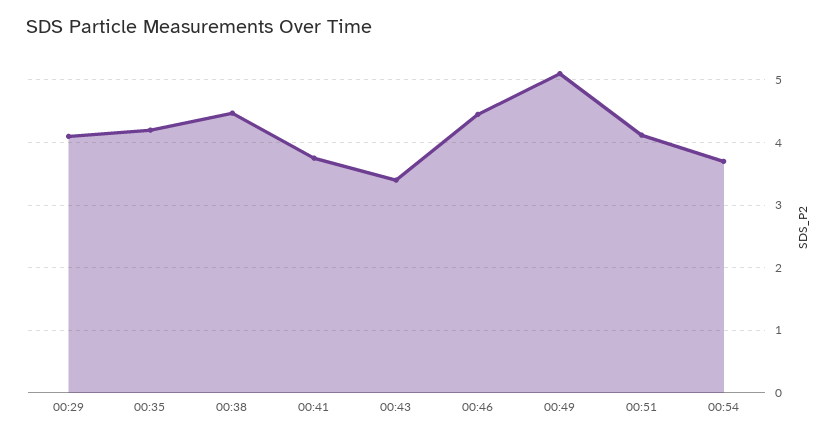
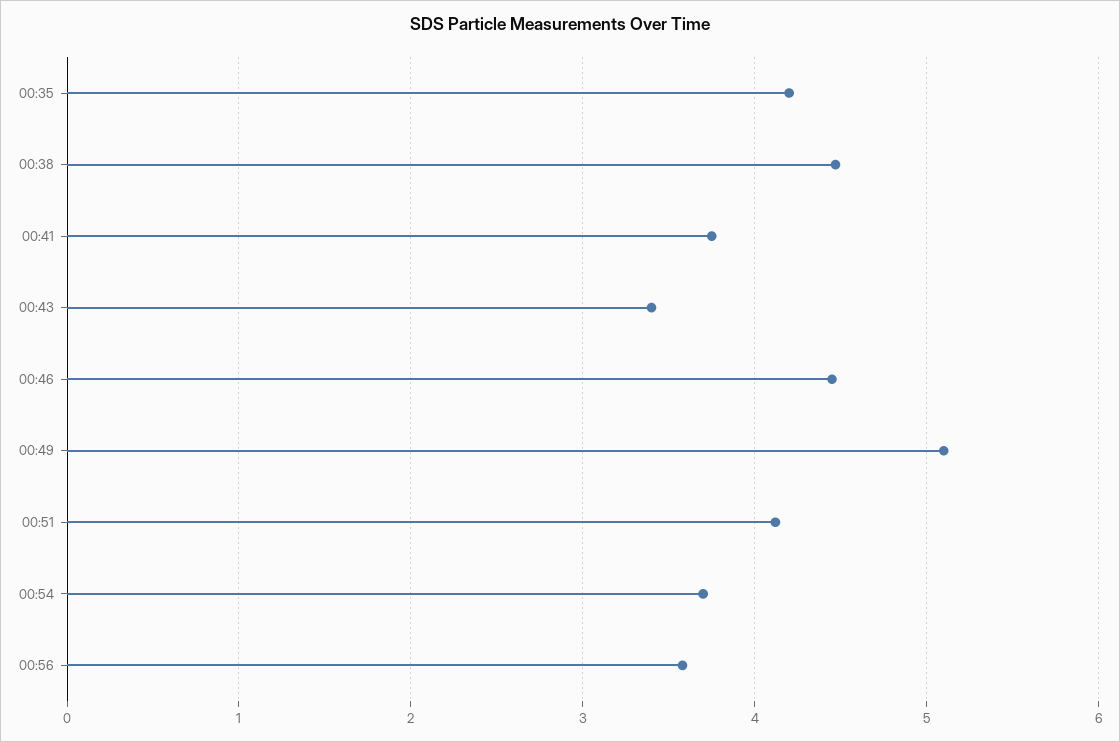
00:29: 4.1 -> none
00:56: none -> 3.6

